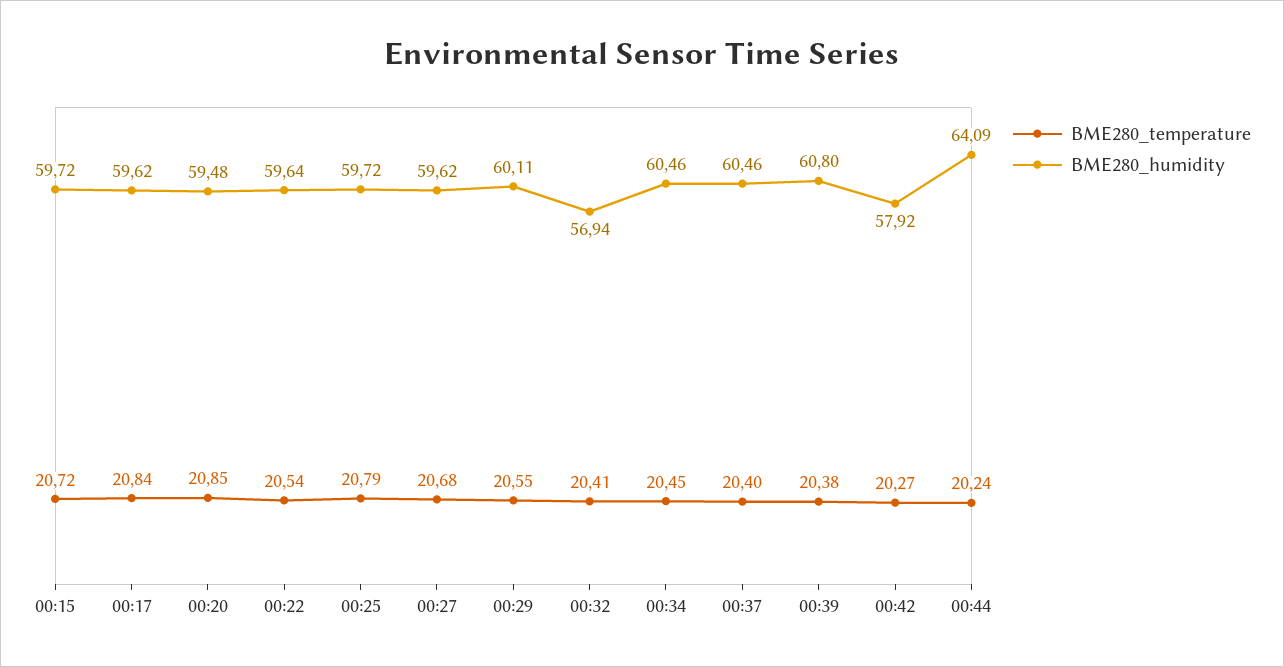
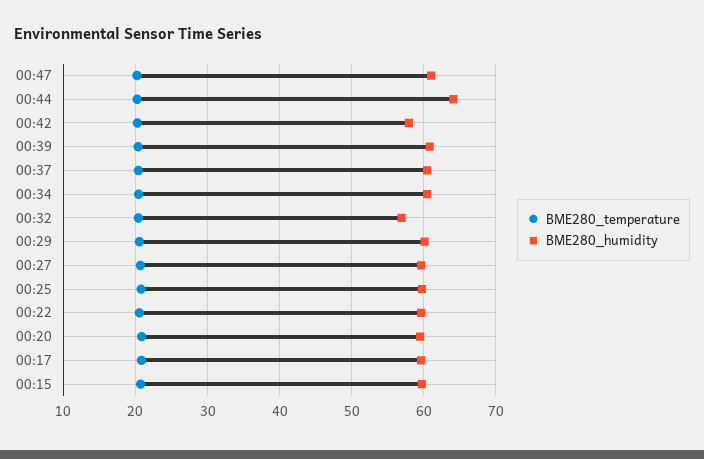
BME280_temperature, 00:47: none -> 20
BME280_humidity, 00:47: none -> 61

